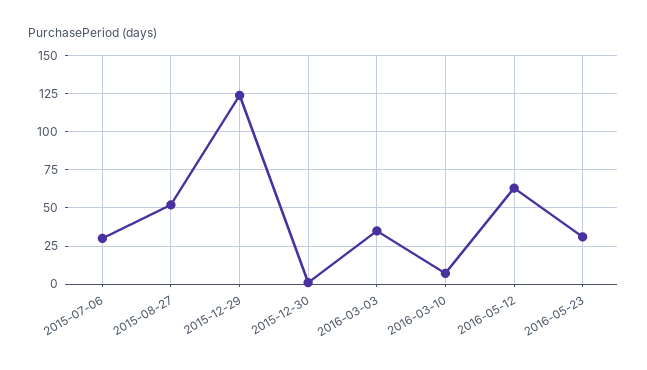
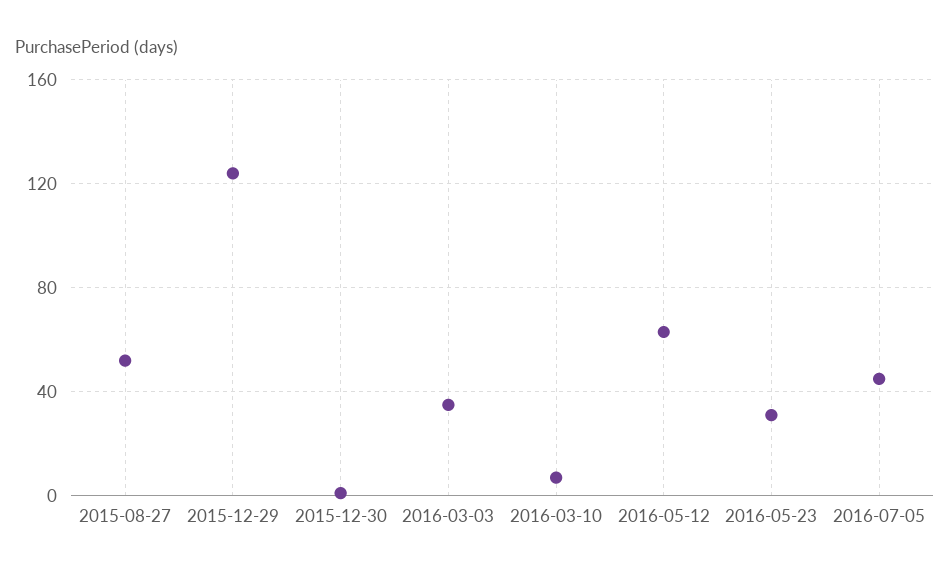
2015-07-06: 30 -> none
2016-07-05: none -> 45

